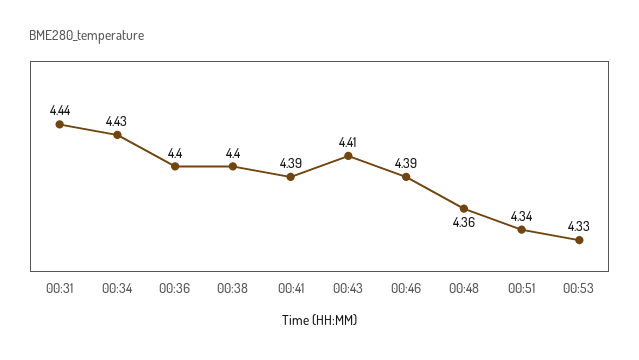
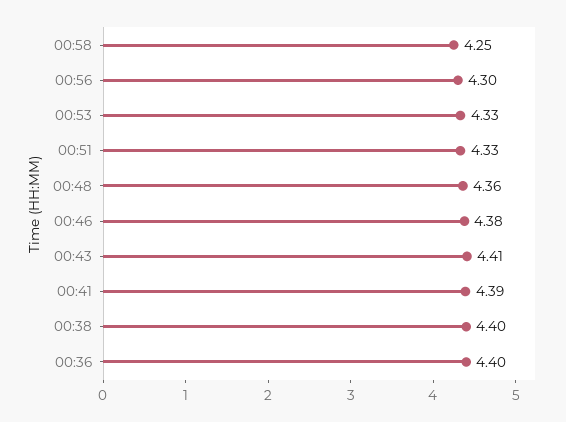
00:31: 4.44 -> none
00:34: 4.43 -> none
00:46: 4.39 -> 4.38
00:51: 4.34 -> 4.33
00:58: none -> 4.25
00:56: none -> 4.3

